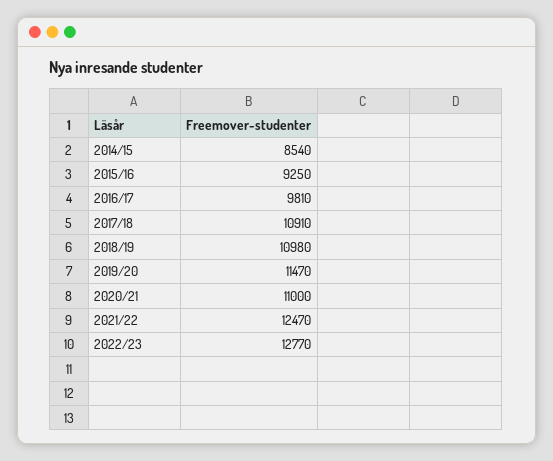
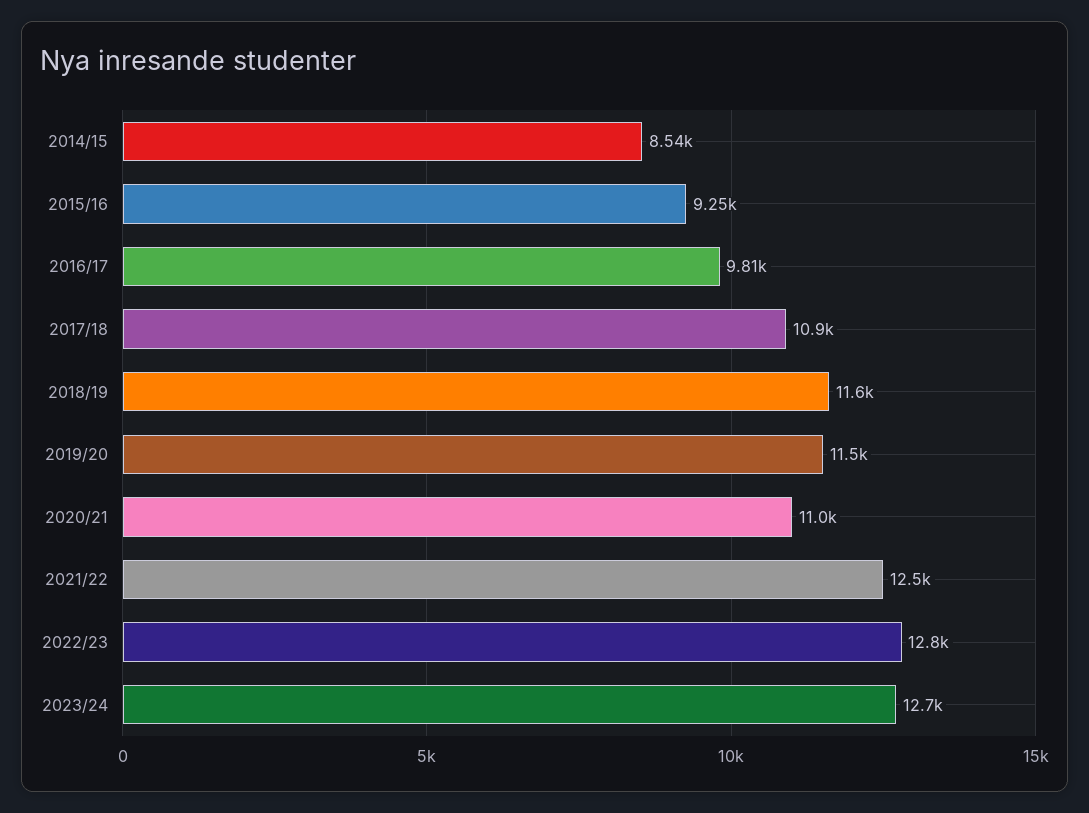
2018/19: 10980 -> 11600
2023/24: none -> 12700

